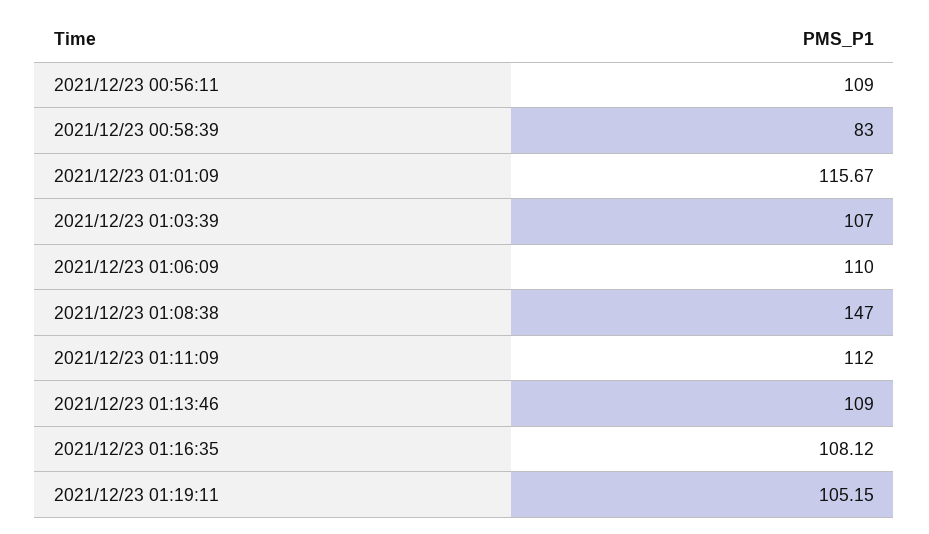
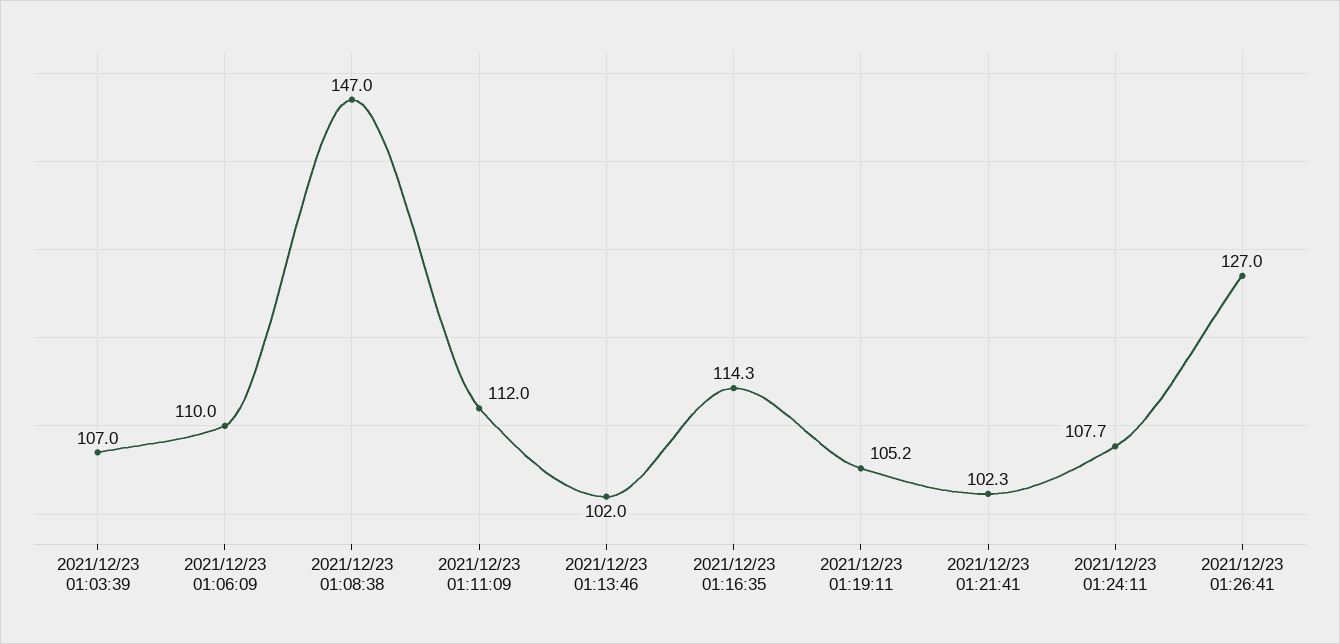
2021/12/23 00:56:11: 109 -> none
2021/12/23 00:58:39: 83 -> none
2021/12/23 01:01:09: 115.67 -> none
2021/12/23 01:13:46: 109 -> 102
2021/12/23 01:16:35: 108.12 -> 114.3
2021/12/23 01:21:41: none -> 102.3
2021/12/23 01:24:11: none -> 107.7
2021/12/23 01:26:41: none -> 127

